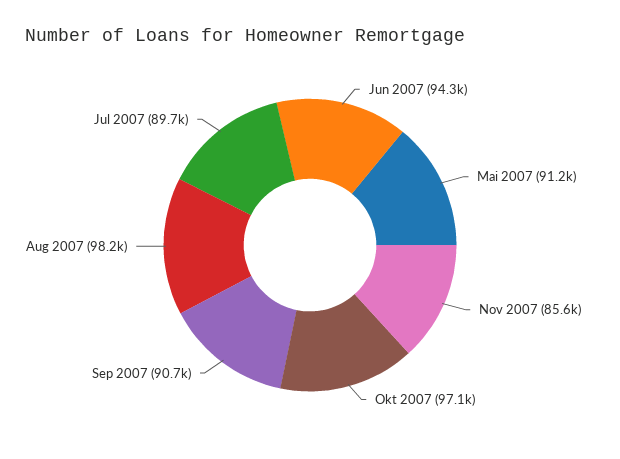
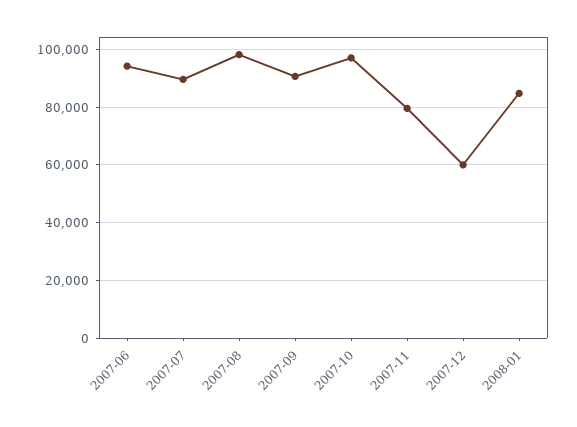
Mai 2007: 91200 -> none
Nov 2007: 85600 -> 80000
2007-12: none -> 60000
2008-01: none -> 85000

